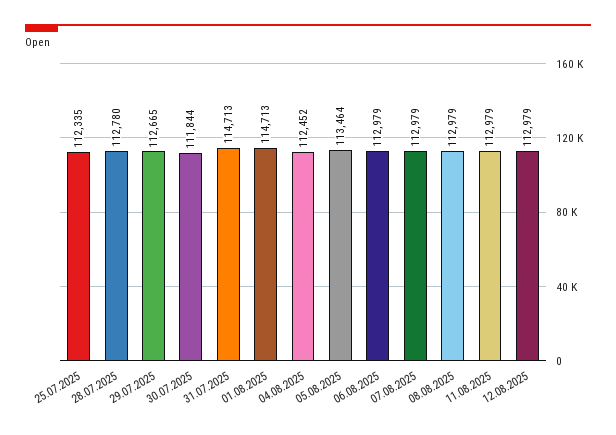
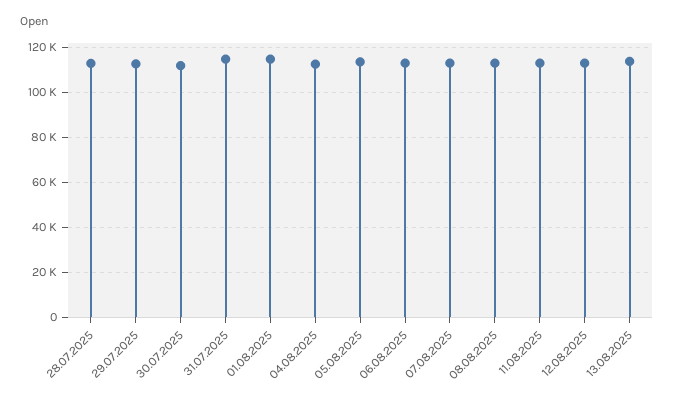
25.07.2025: 112335 -> none
13.08.2025: none -> 115000

